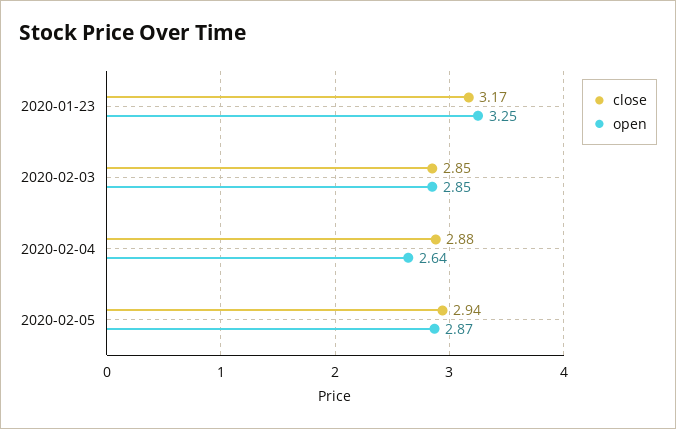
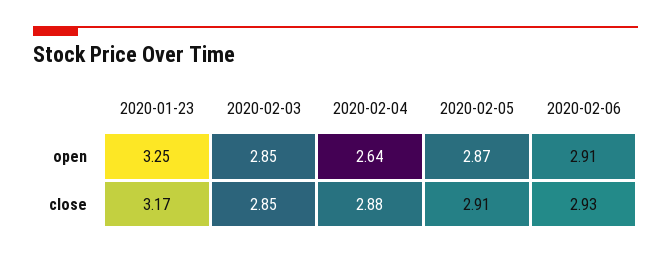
close, 2020-02-05: 2.94 -> 2.91
open, 2020-02-06: none -> 2.91
close, 2020-02-06: none -> 2.93

